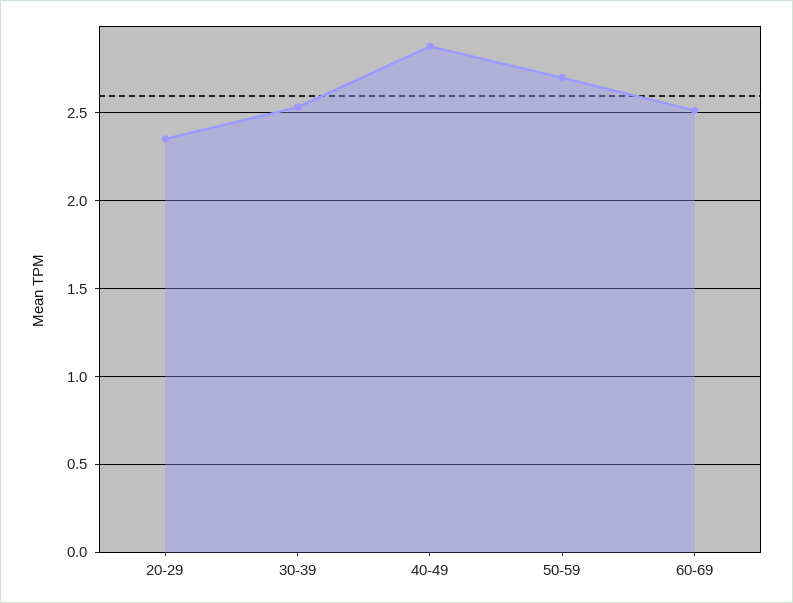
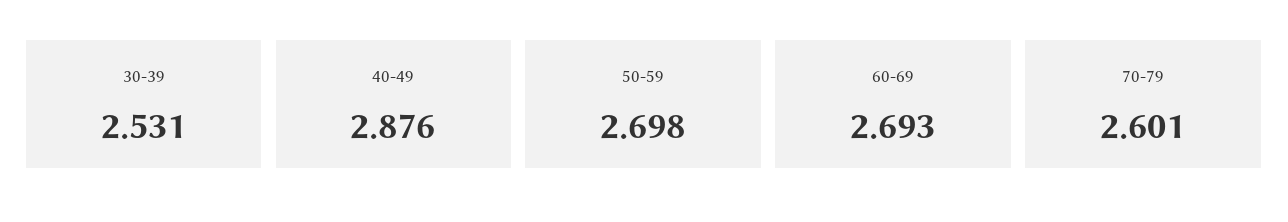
20-29: 2.35 -> none
60-69: 2.5 -> 2.693
70-79: none -> 2.601

